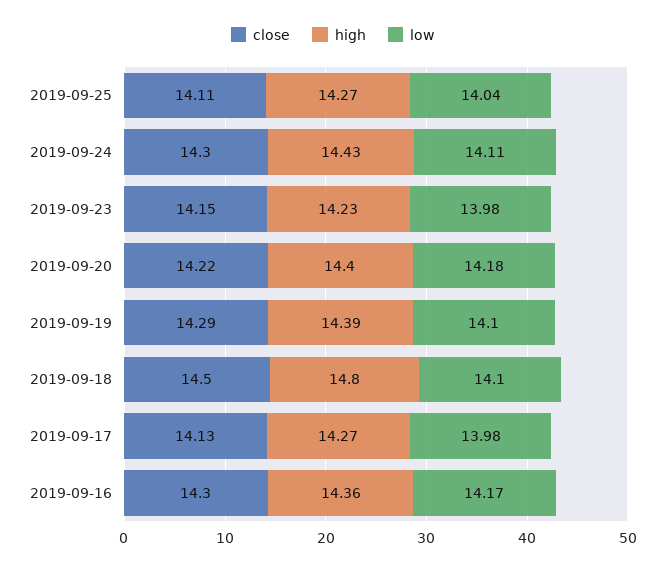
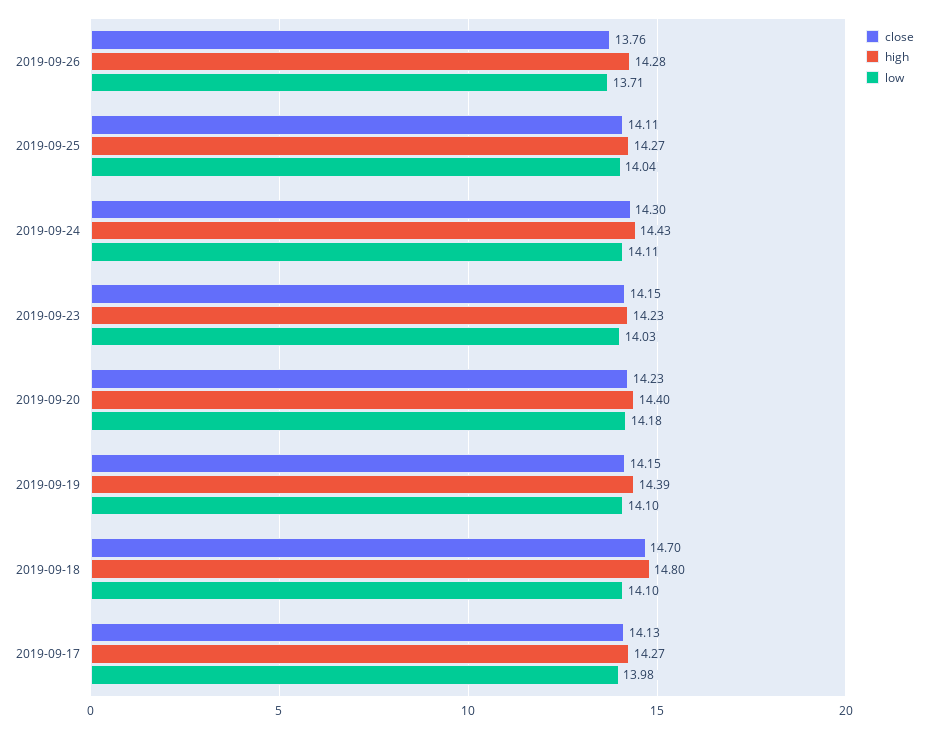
low, 2019-09-23: 13.98 -> 14.03
close, 2019-09-20: 14.22 -> 14.23
close, 2019-09-19: 14.29 -> 14.15
close, 2019-09-18: 14.5 -> 14.7
close, 2019-09-16: 14.3 -> none
high, 2019-09-16: 14.36 -> none
low, 2019-09-16: 14.17 -> none
close, 2019-09-26: none -> 13.76
high, 2019-09-26: none -> 14.28
low, 2019-09-26: none -> 13.71

